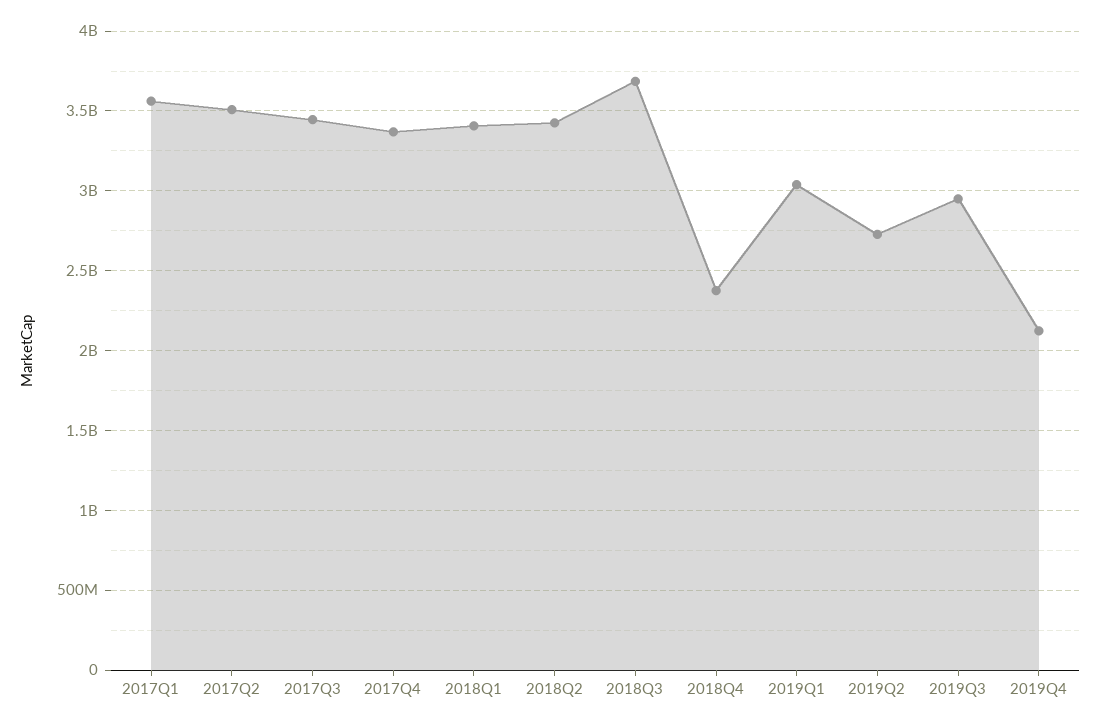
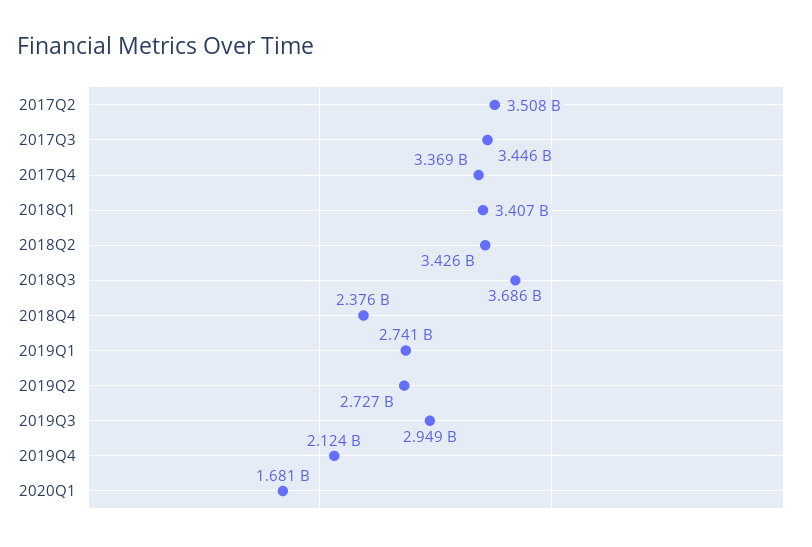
2017Q1: 3550000000 -> none
2019Q1: 3050000000 -> 2741000000
2020Q1: none -> 1681000000

